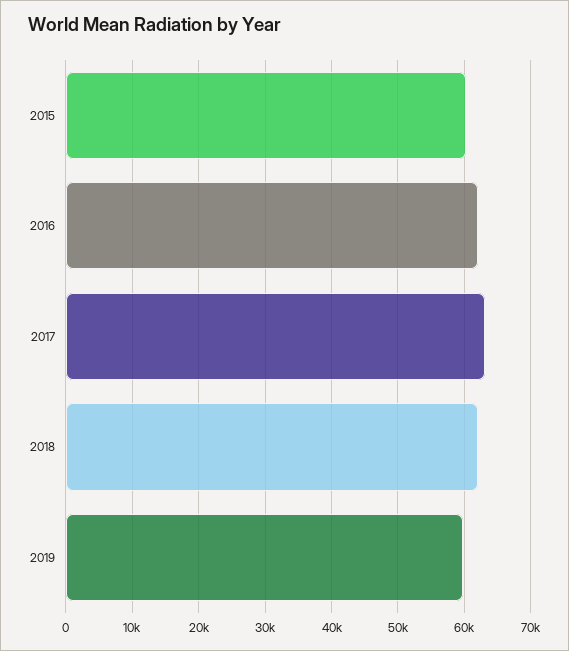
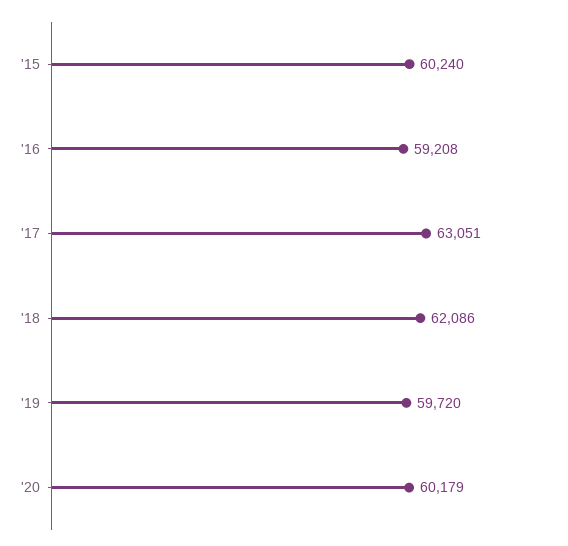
2016: 62000 -> 59208
'20: none -> 60179

